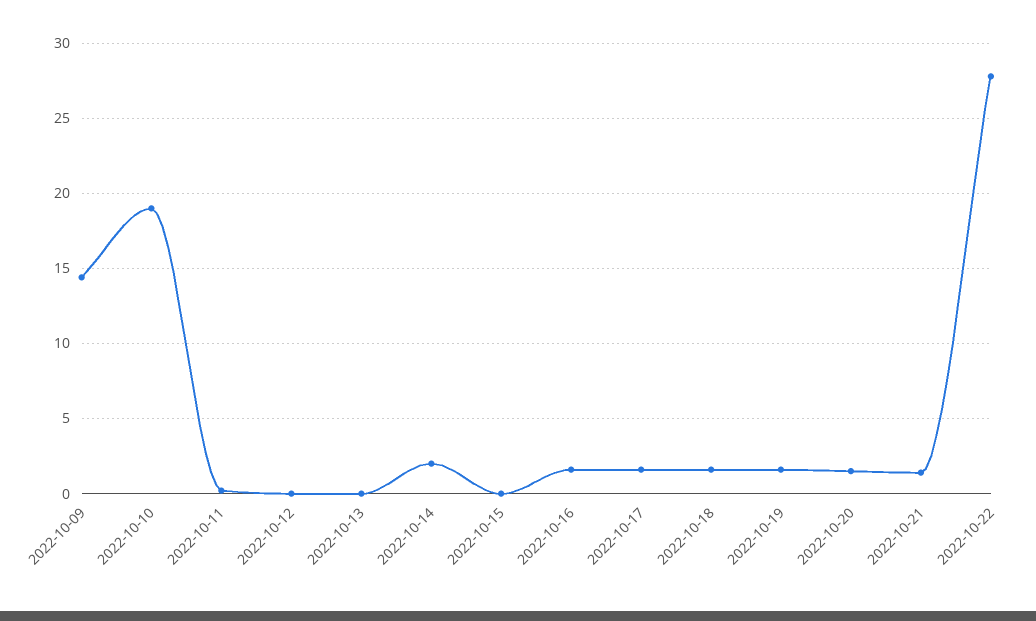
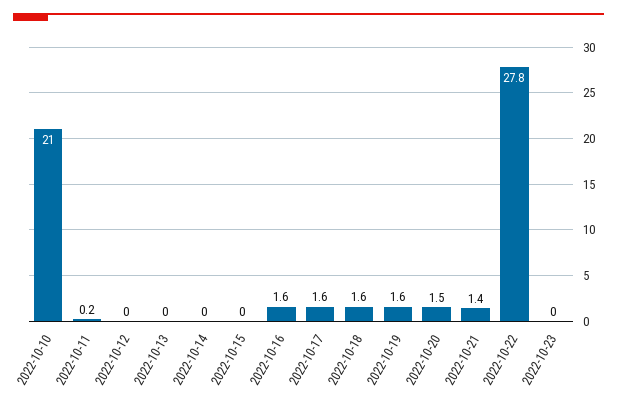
2022-10-09: 14.5 -> none
2022-10-10: 19 -> 21
2022-10-14: 2 -> 0
2022-10-23: none -> 0

